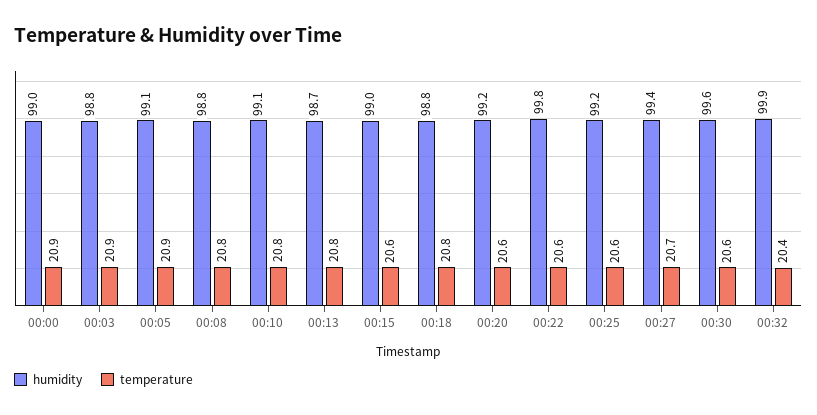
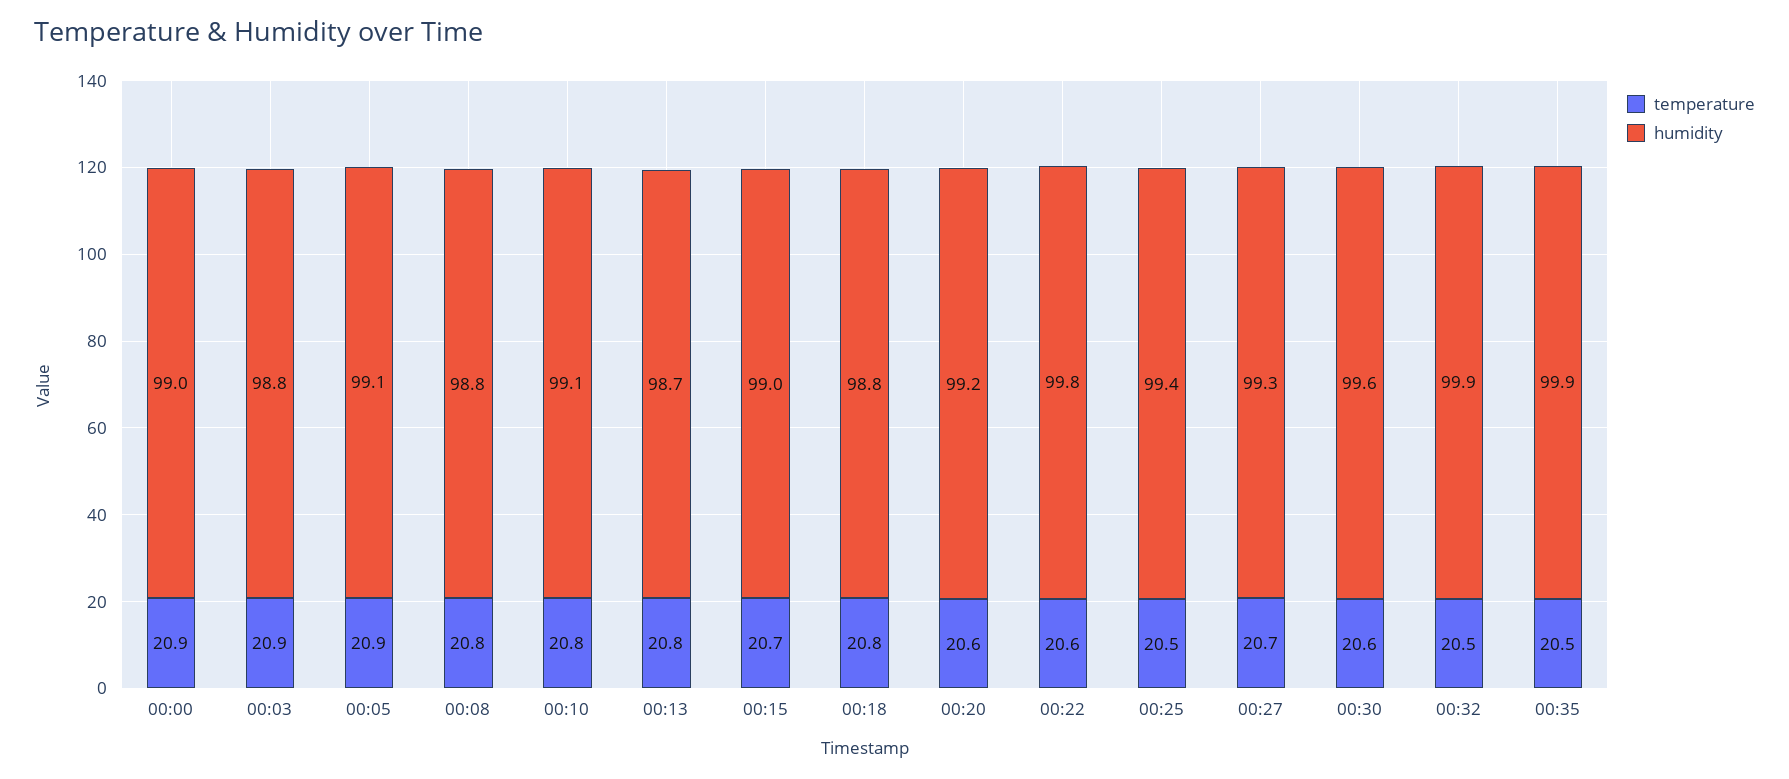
temperature, 00:15: 20.6 -> 20.7
humidity, 00:25: 99.2 -> 99.4
temperature, 00:25: 20.6 -> 20.5
humidity, 00:27: 99.4 -> 99.3
temperature, 00:32: 20.4 -> 20.5
temperature, 00:35: none -> 20.5
humidity, 00:35: none -> 99.9

